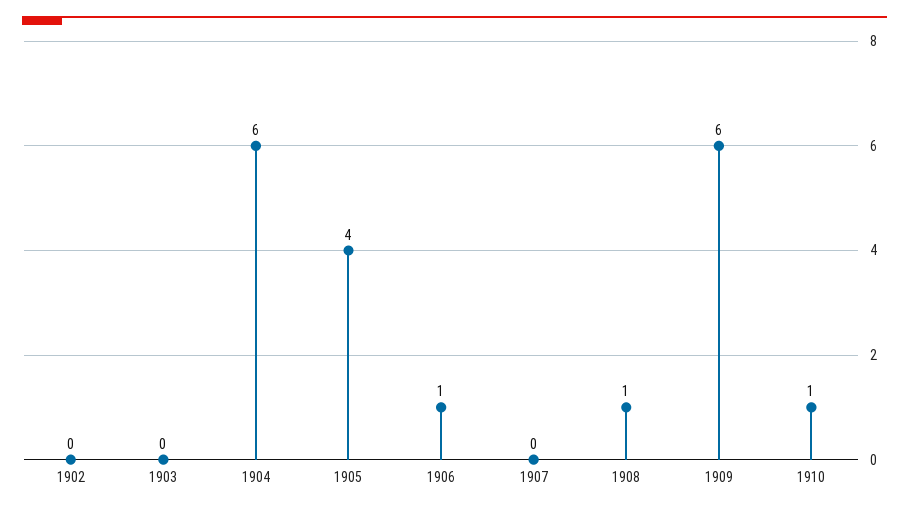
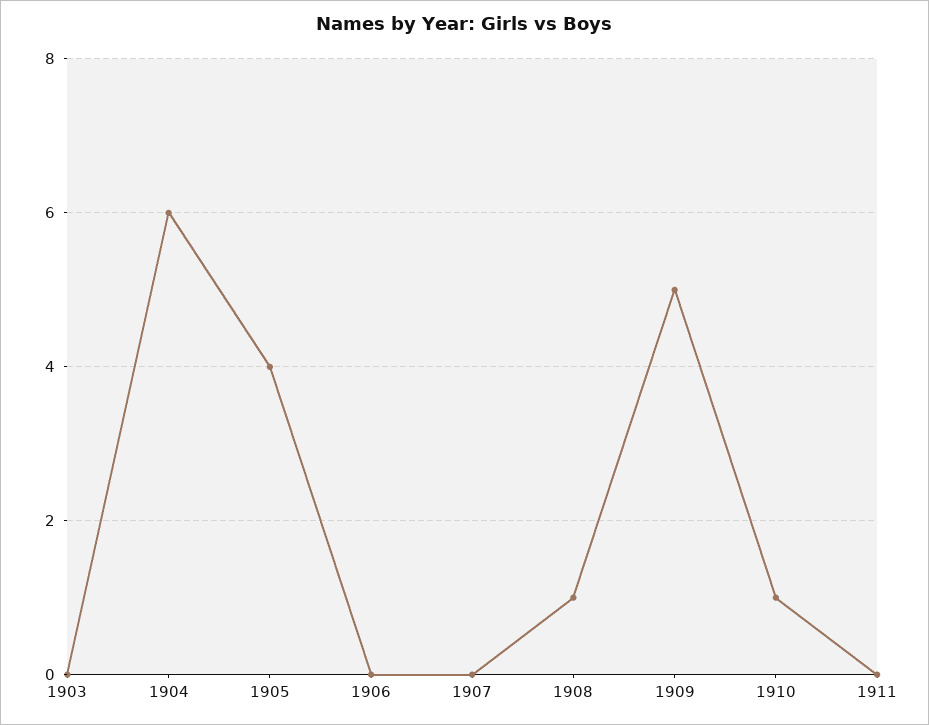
1902: 0 -> none
1906: 1 -> 0
1909: 6 -> 5
1911: none -> 0

